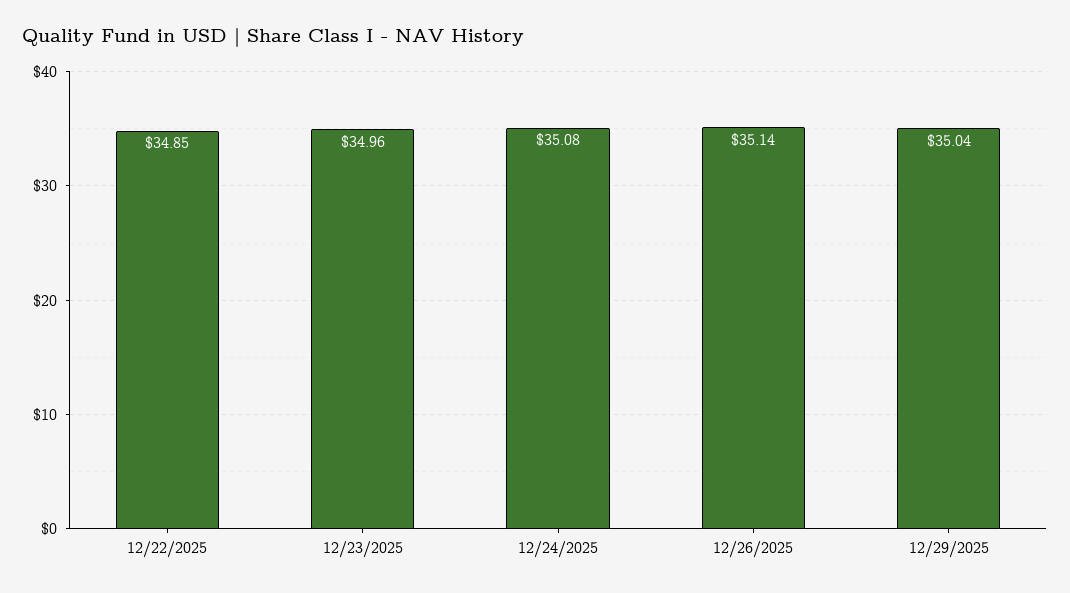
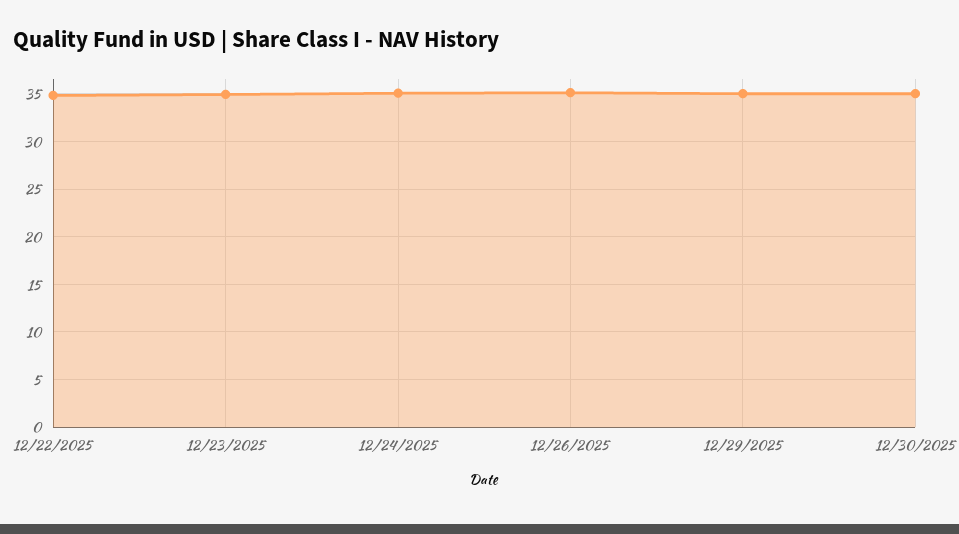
12/30/2025: none -> 35

